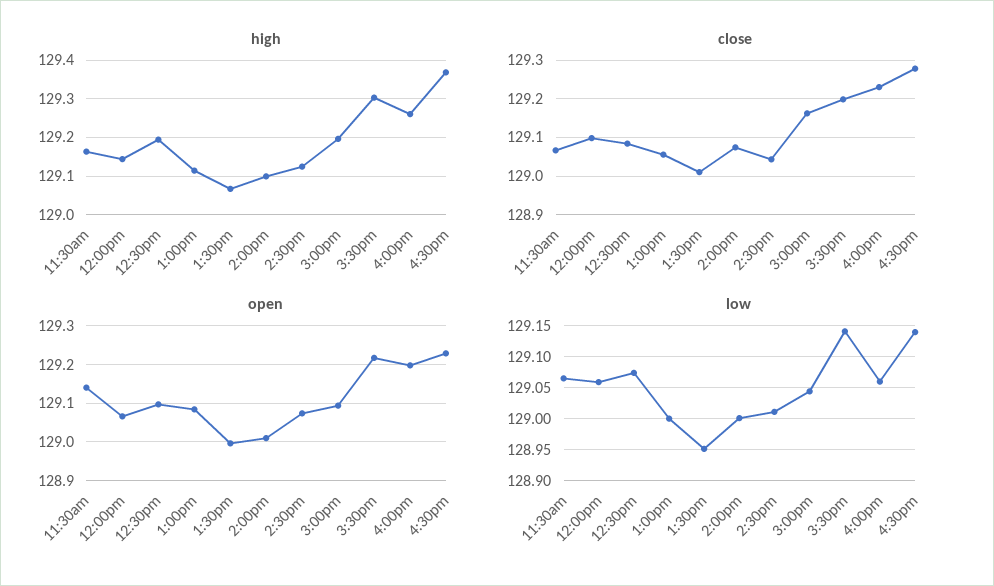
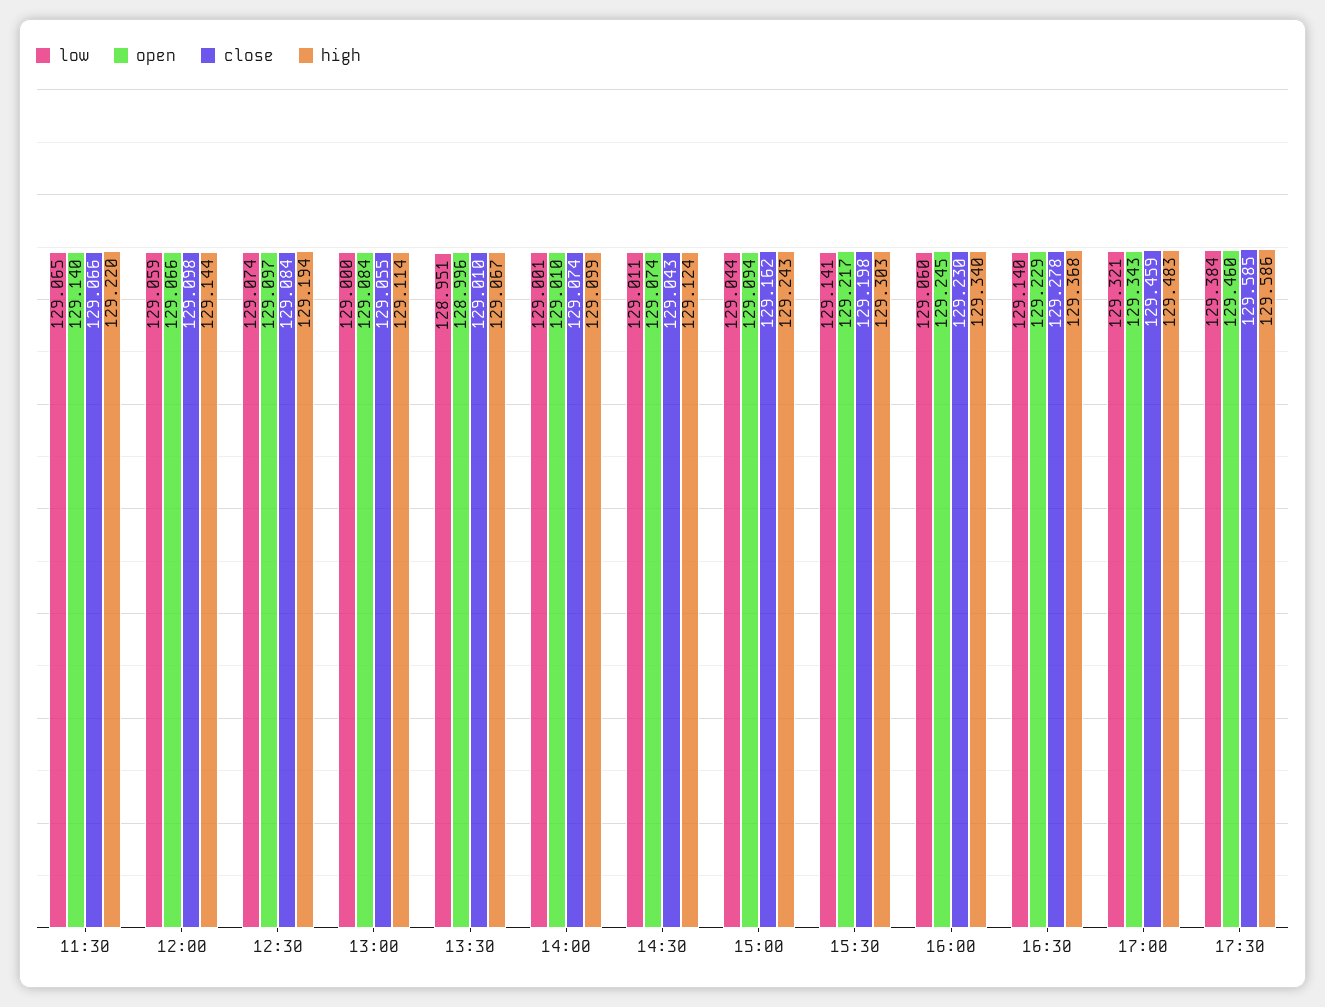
high, 11:30am: 129.16 -> 129.22
high, 3:00pm: 129.2 -> 129.243
high, 4:00pm: 129.26 -> 129.34
open, 4:00pm: 129.2 -> 129.245
low, 17:00: none -> 129.321
open, 17:00: none -> 129.343
close, 17:00: none -> 129.459
high, 17:00: none -> 129.483
low, 17:30: none -> 129.384
open, 17:30: none -> 129.46
close, 17:30: none -> 129.585
high, 17:30: none -> 129.586

